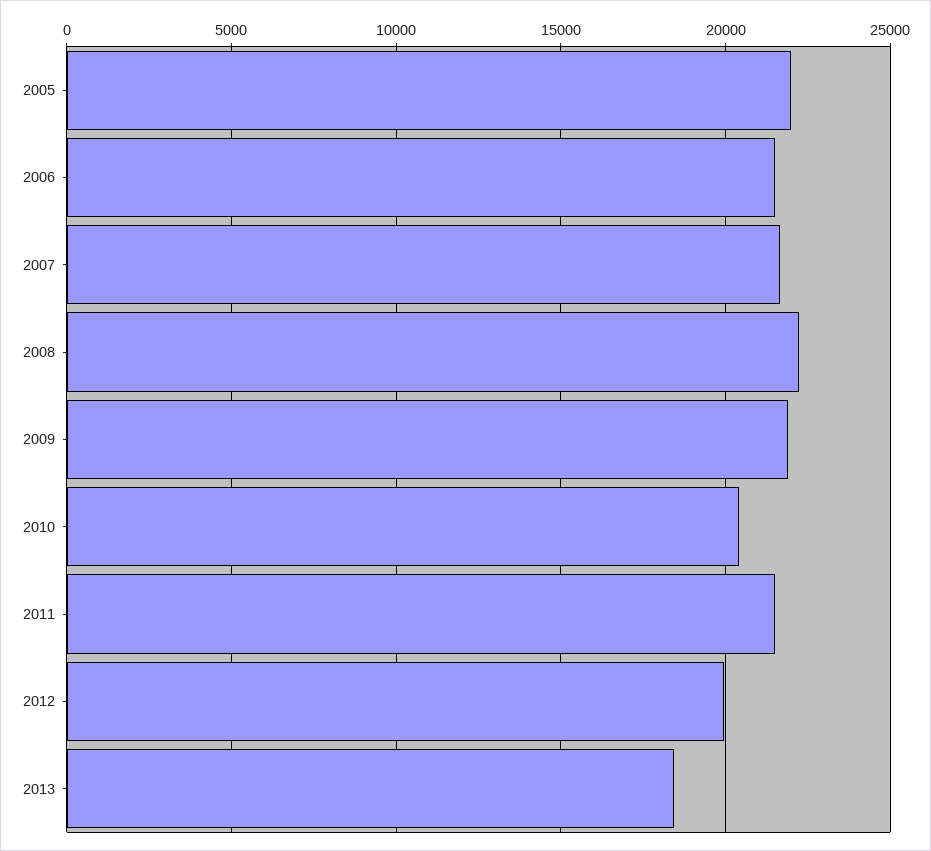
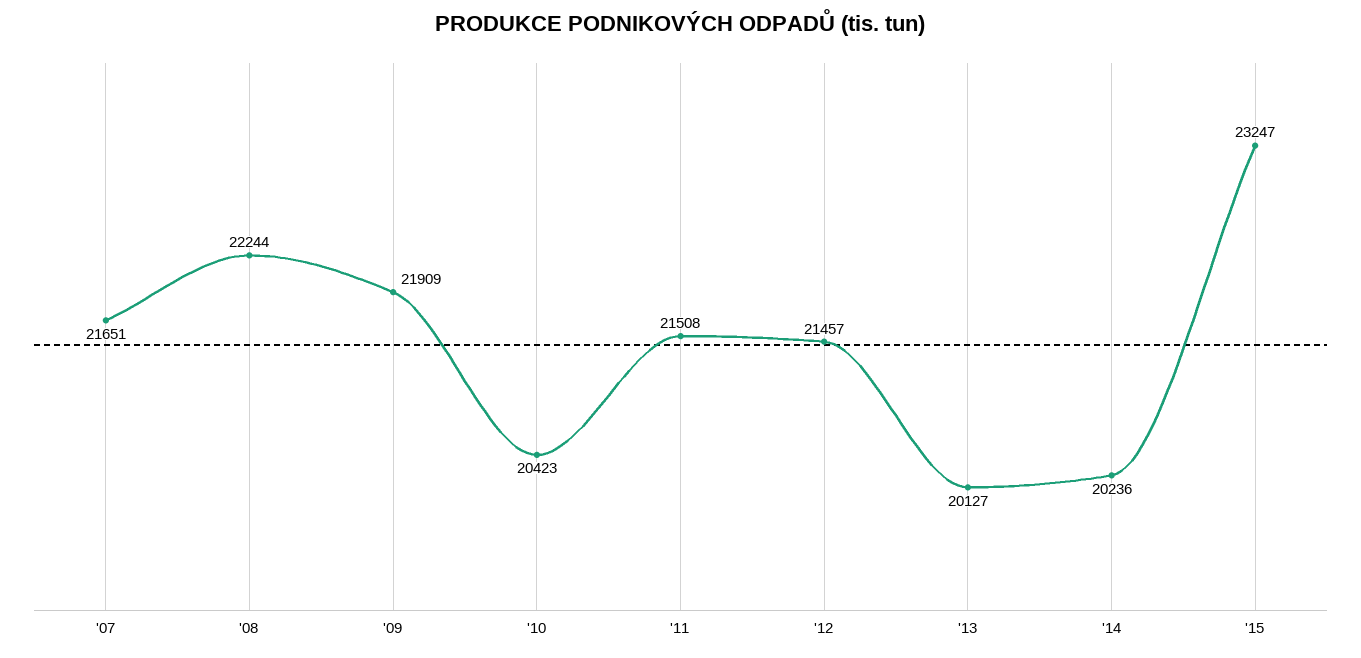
2005: 22000 -> none
2006: 21500 -> none
2012: 20000 -> 21457
2013: 18500 -> 20127
'14: none -> 20236
'15: none -> 23247

